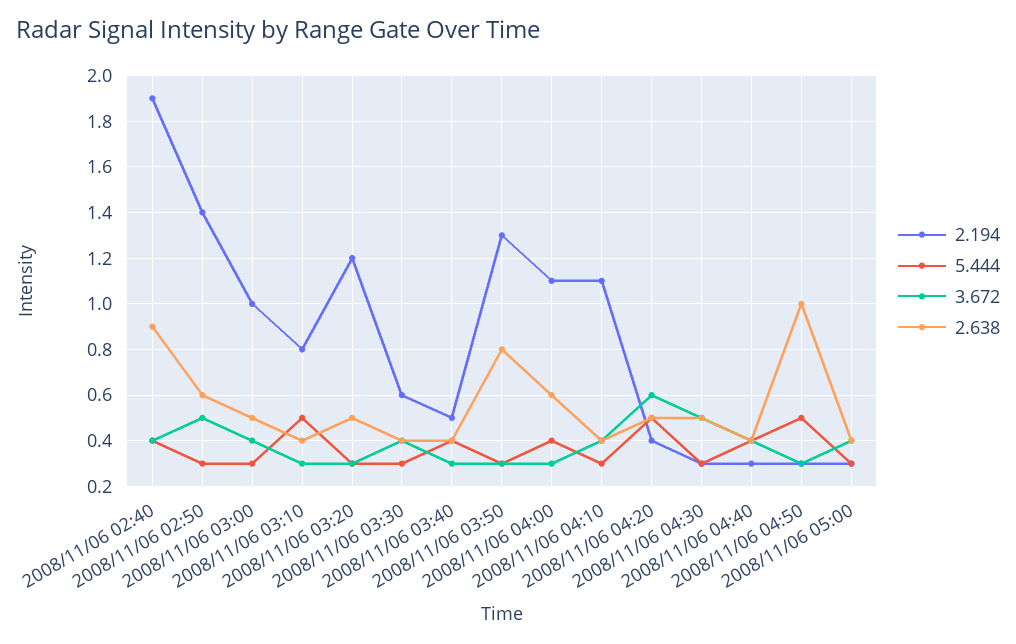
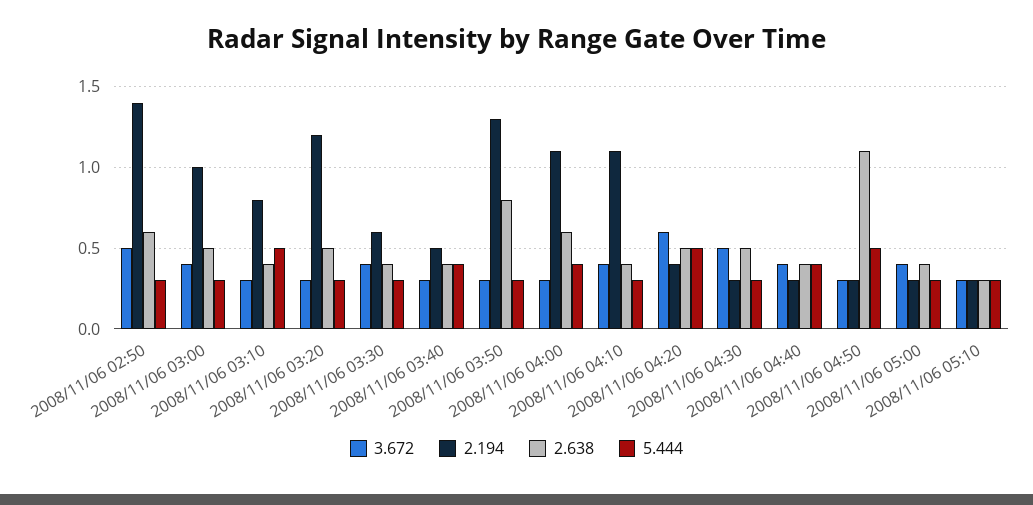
2.194, 2008/11/06 02:40: 1.9 -> none
5.444, 2008/11/06 02:40: 0.4 -> none
3.672, 2008/11/06 02:40: 0.4 -> none
2.638, 2008/11/06 02:40: 0.9 -> none
2.638, 2008/11/06 04:50: 1 -> 1.1
3.672, 2008/11/06 05:10: none -> 0.3
2.194, 2008/11/06 05:10: none -> 0.3
2.638, 2008/11/06 05:10: none -> 0.3
5.444, 2008/11/06 05:10: none -> 0.3

